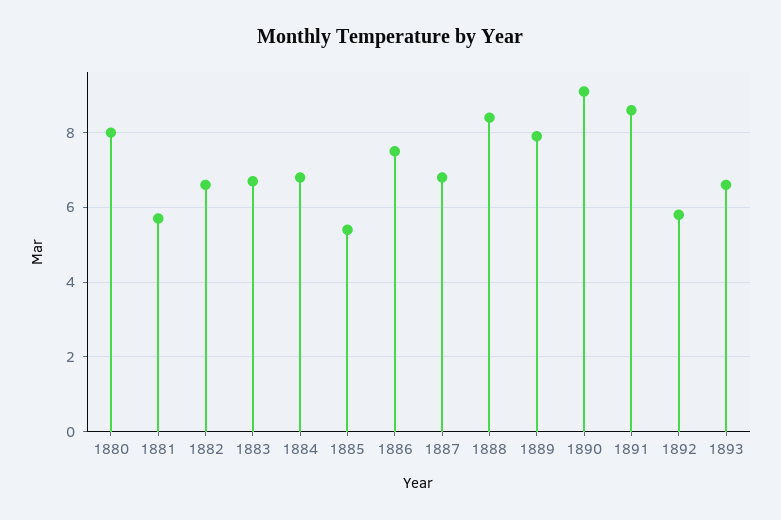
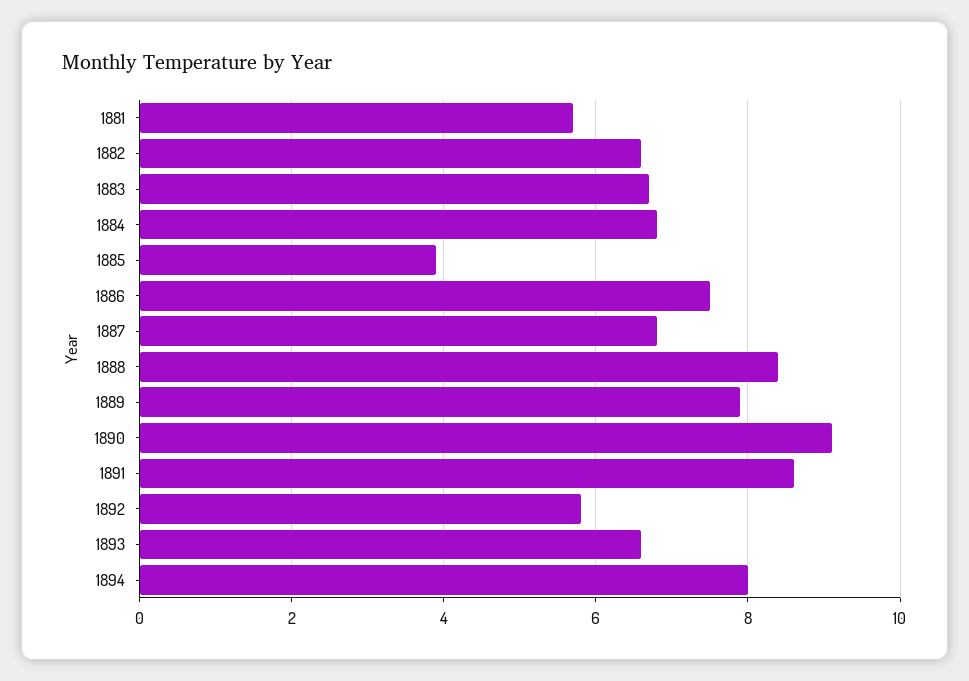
1880: 8 -> none
1885: 5.5 -> 4
1894: none -> 8

